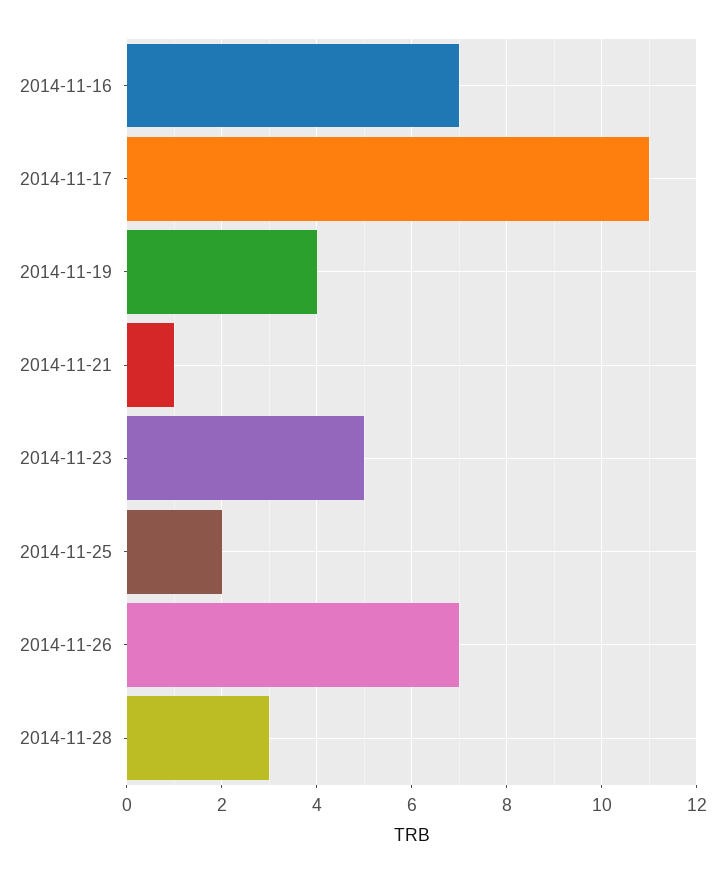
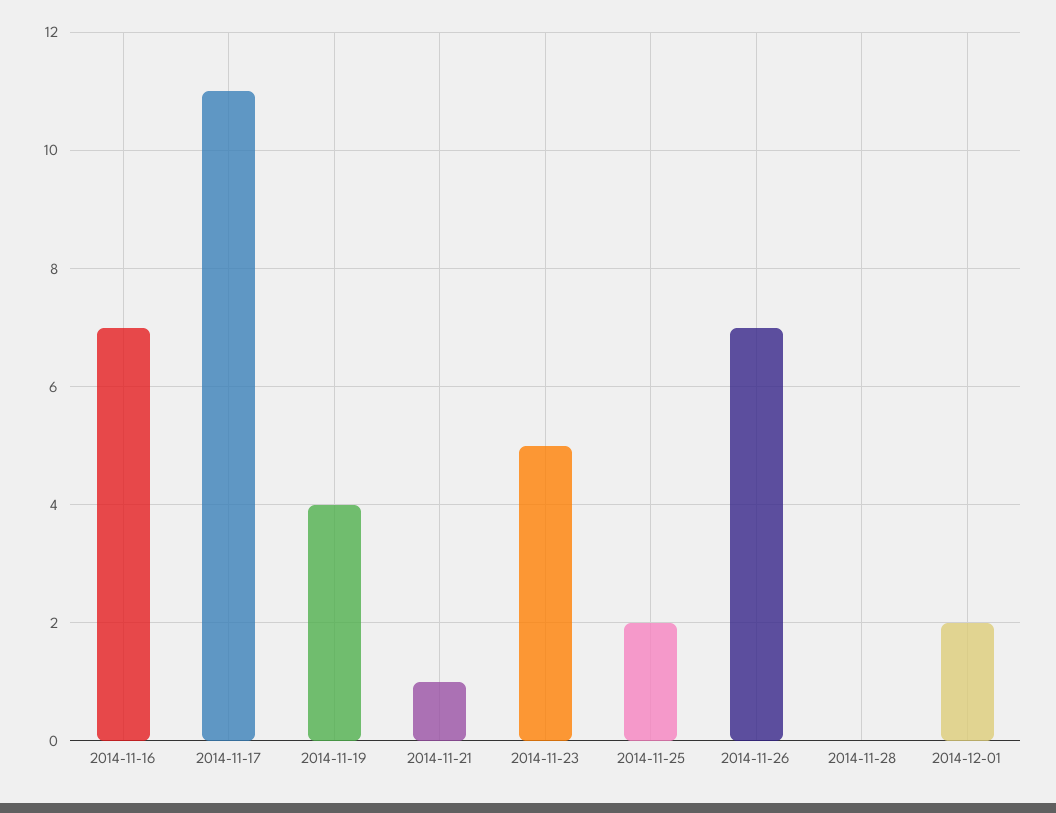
2014-11-28: 3 -> 0
2014-12-01: none -> 2

